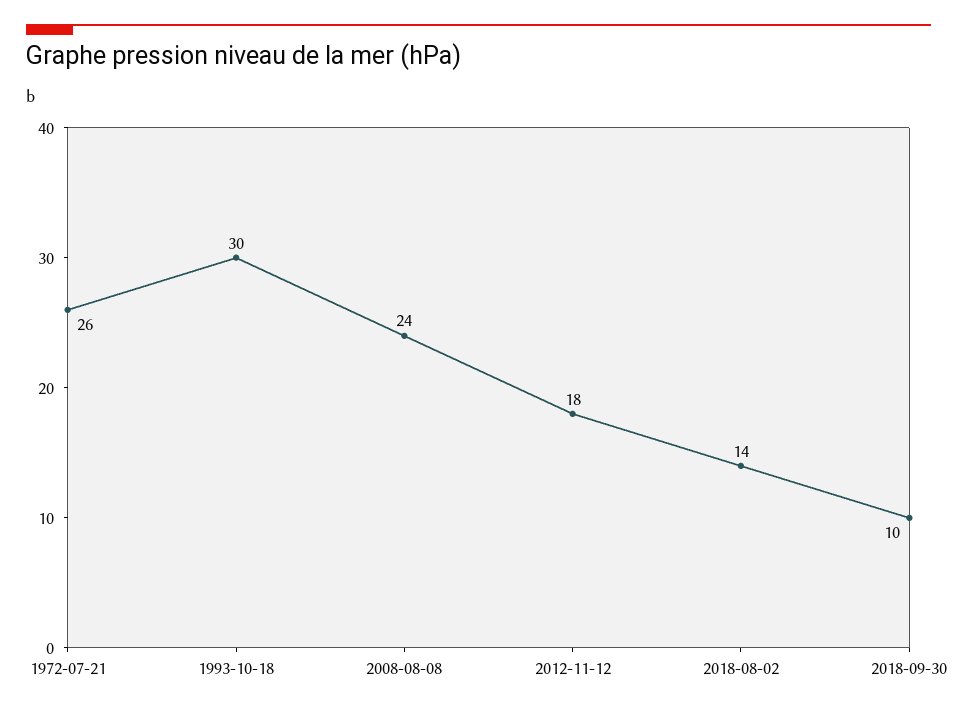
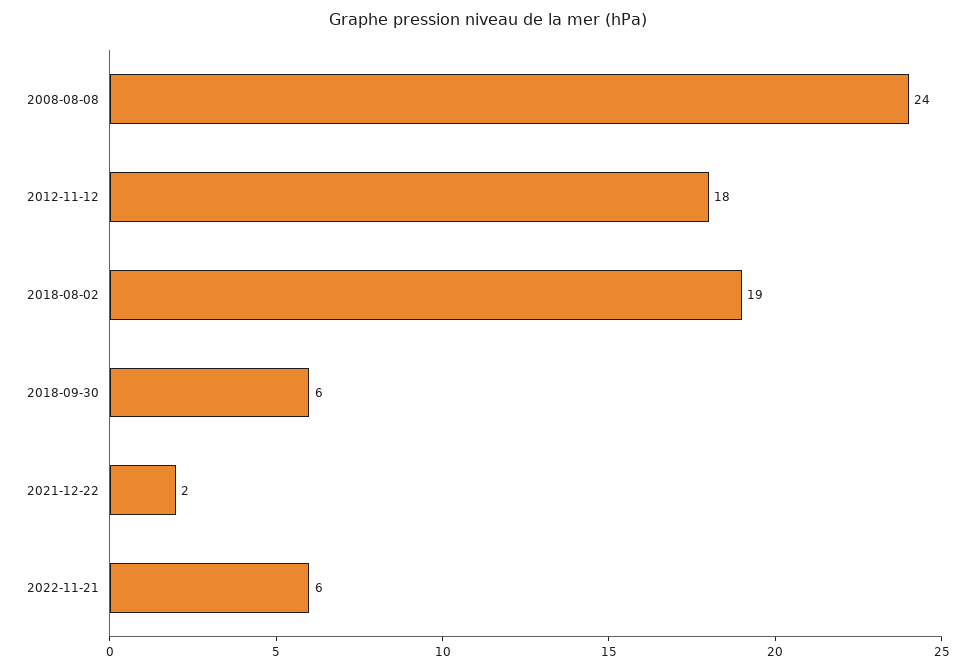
1972-07-21: 26 -> none
1993-10-18: 30 -> none
2018-08-02: 14 -> 19
2018-09-30: 10 -> 6
2021-12-22: none -> 2
2022-11-21: none -> 6

